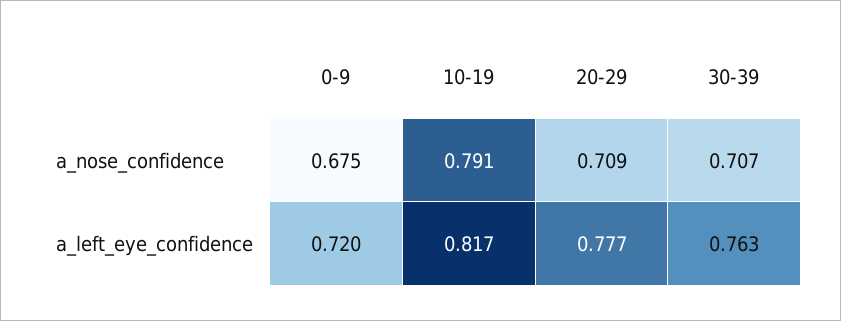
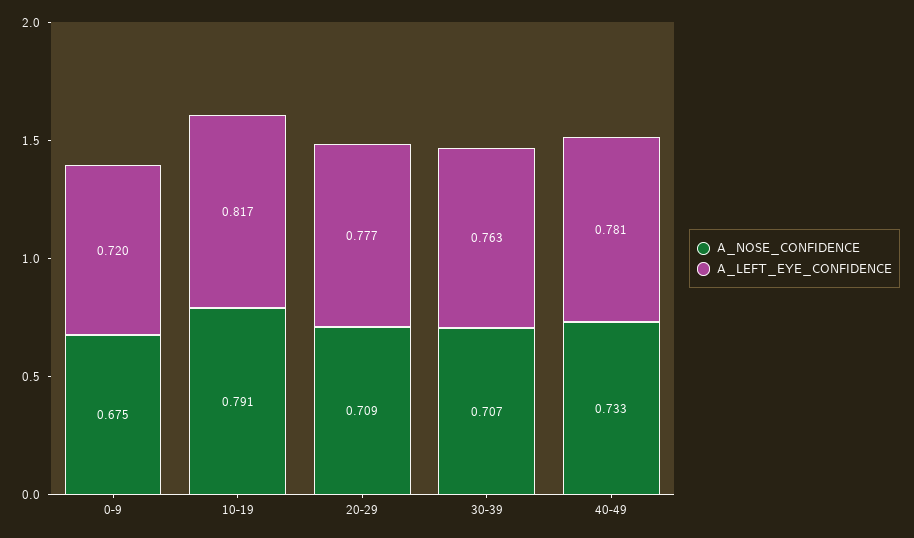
a_nose_confidence, 40-49: none -> 0.733
a_left_eye_confidence, 40-49: none -> 0.781

